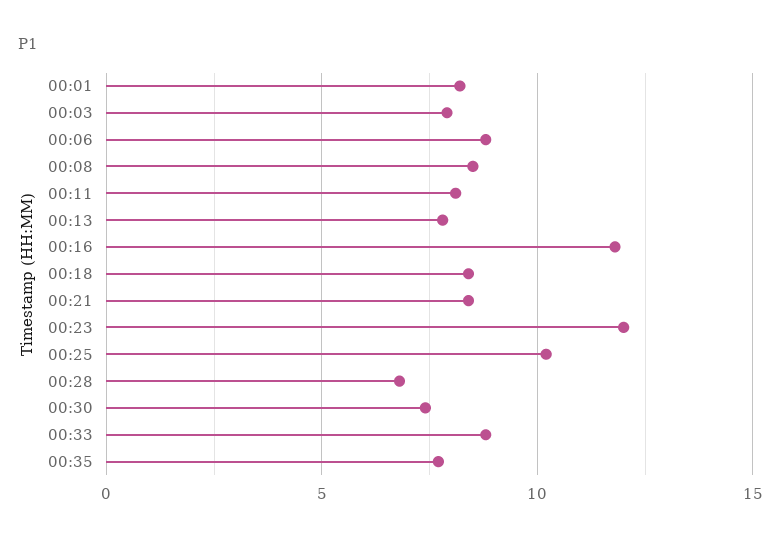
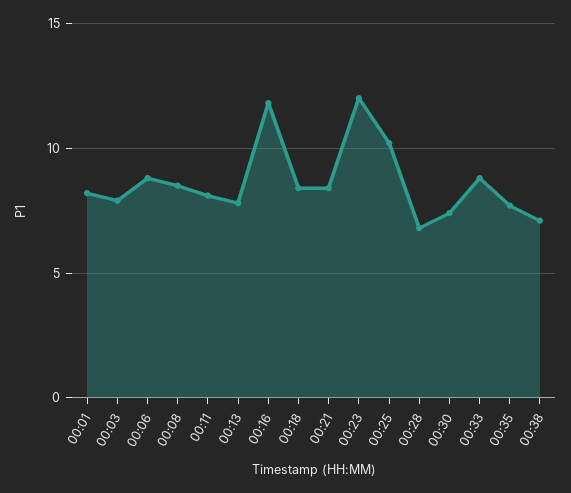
00:38: none -> 7

